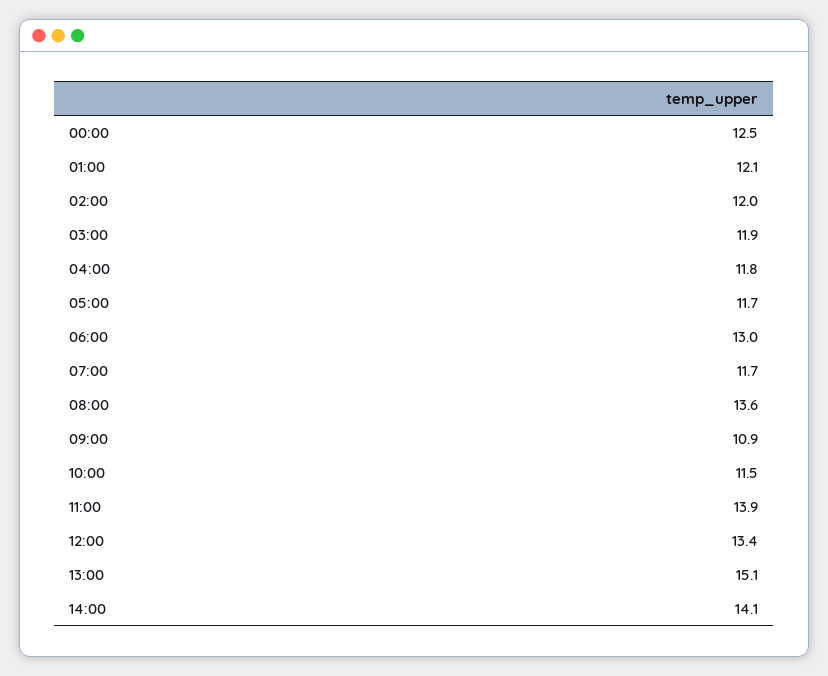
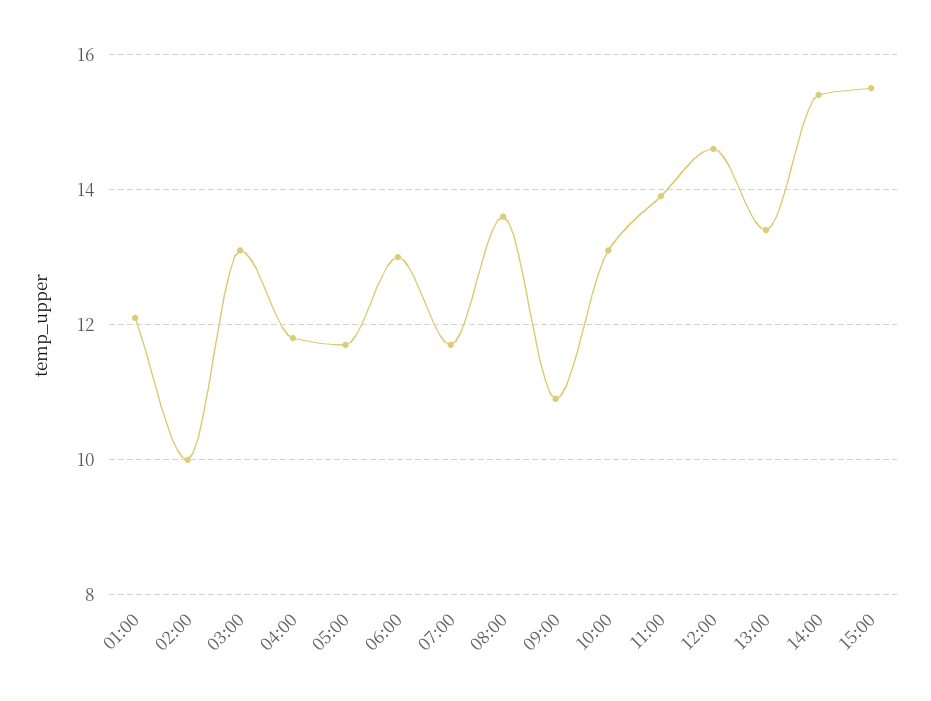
00:00: 12.5 -> none
02:00: 12 -> 10
03:00: 11.9 -> 13
10:00: 11.5 -> 13
12:00: 13.4 -> 14.5
13:00: 15.1 -> 13.5
14:00: 14.1 -> 15.5
15:00: none -> 15.5

